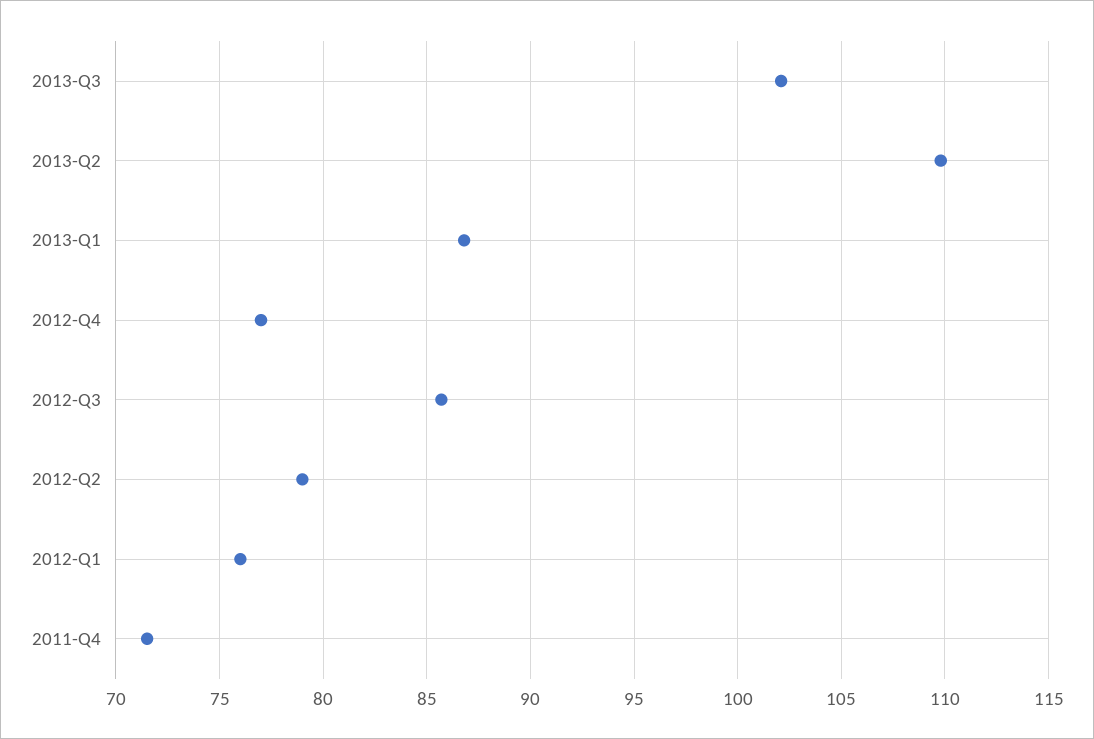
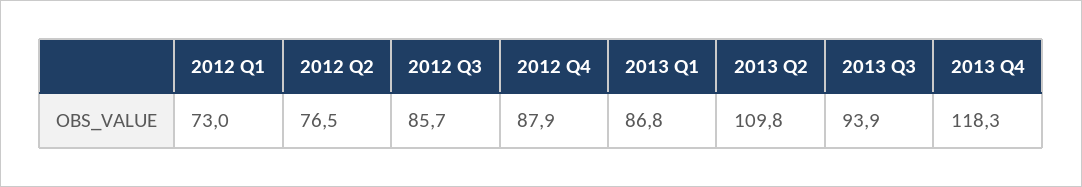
2013-Q3: 102 -> 93.9
2012-Q4: 77 -> 87.9
2012-Q2: 79 -> 76.5
2012-Q1: 76 -> 73
2011-Q4: 71.5 -> none
2013 Q4: none -> 118.3

